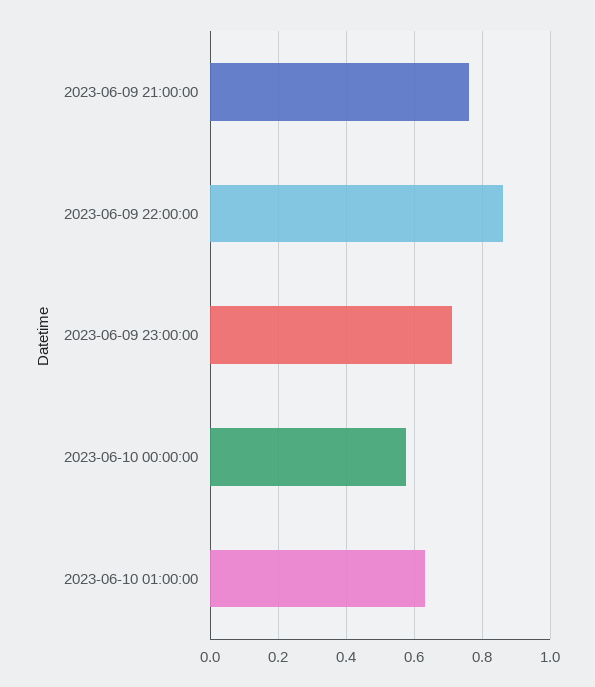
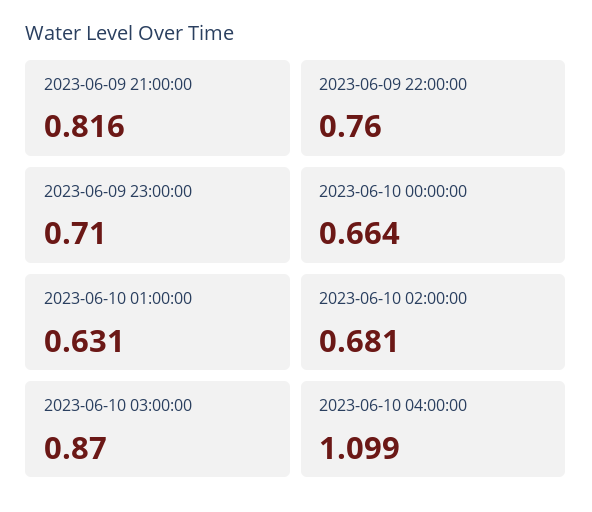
2023-06-09 21:00:00: 0.76 -> 0.816
2023-06-09 22:00:00: 0.86 -> 0.76
2023-06-10 00:00:00: 0.58 -> 0.664
2023-06-10 02:00:00: none -> 0.681
2023-06-10 03:00:00: none -> 0.87
2023-06-10 04:00:00: none -> 1.099

